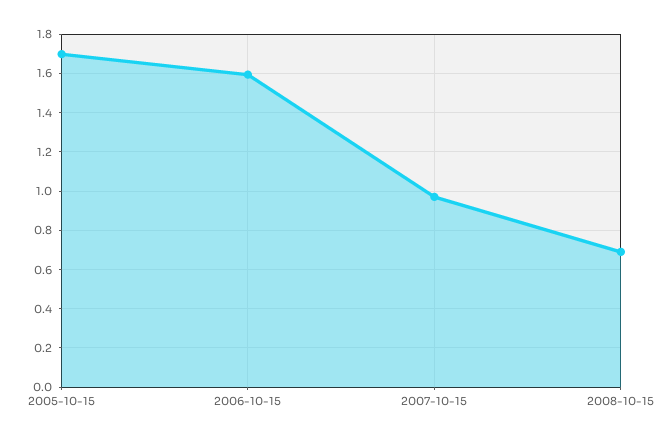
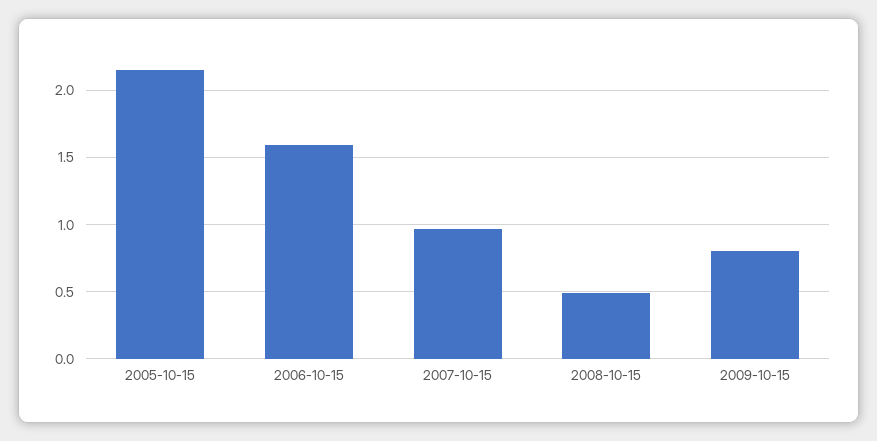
2005-10-15: 1.7 -> 2.15
2008-10-15: 0.7 -> 0.5
2009-10-15: none -> 0.8

